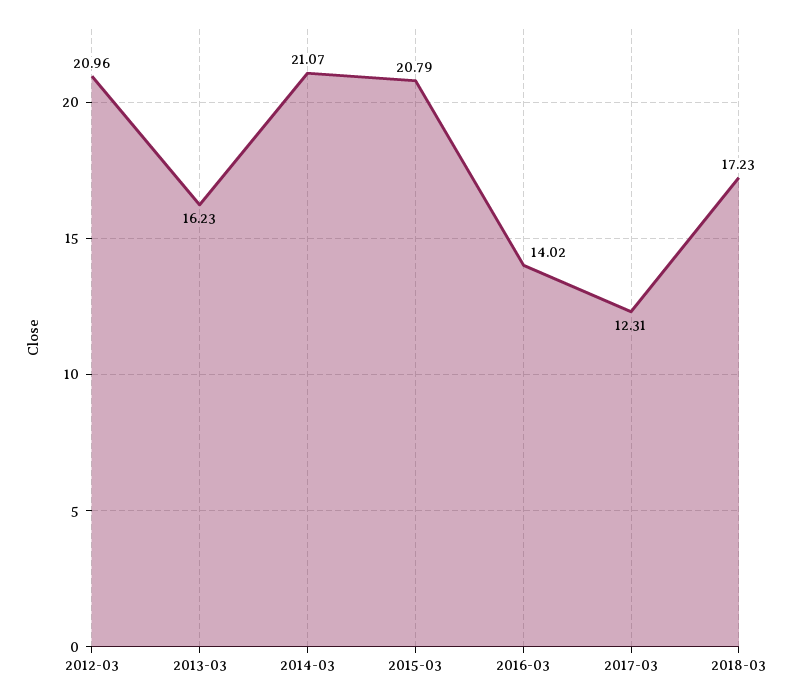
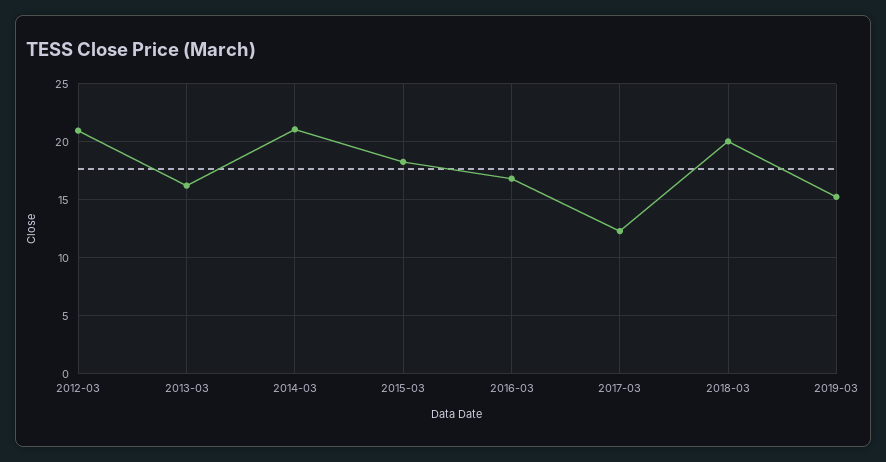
2015-03: 20.79 -> 18
2016-03: 14.02 -> 17
2018-03: 17.23 -> 20
2019-03: none -> 15

